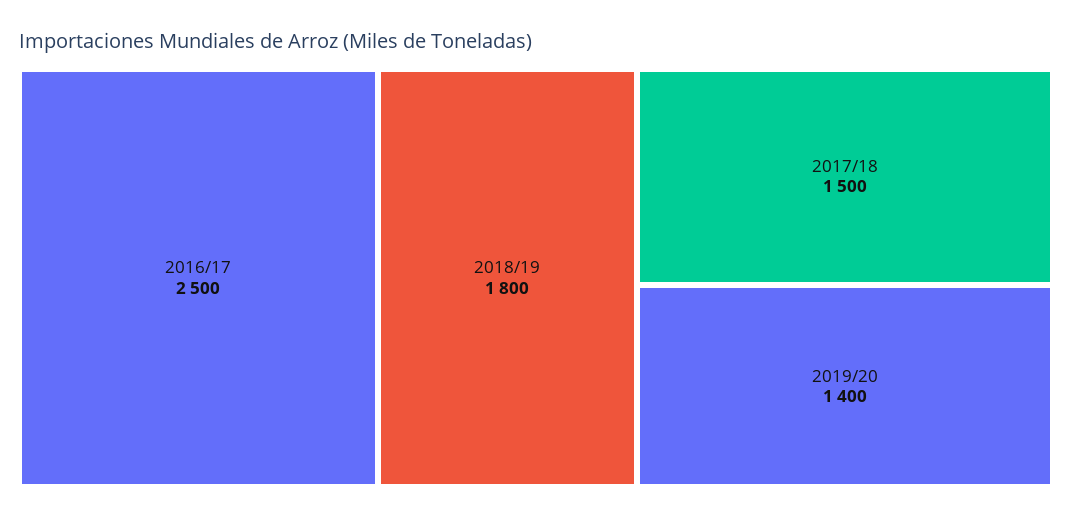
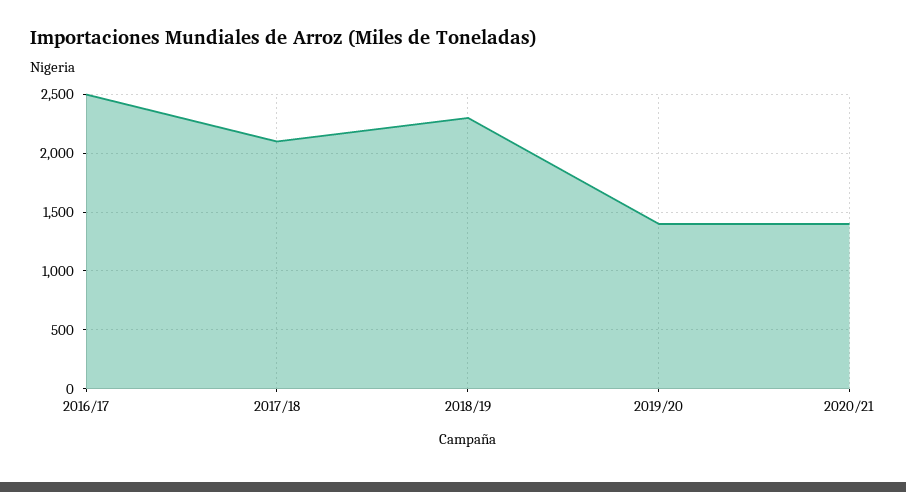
2018/19: 1800 -> 2300
2017/18: 1500 -> 2100
2020/21: none -> 1400

